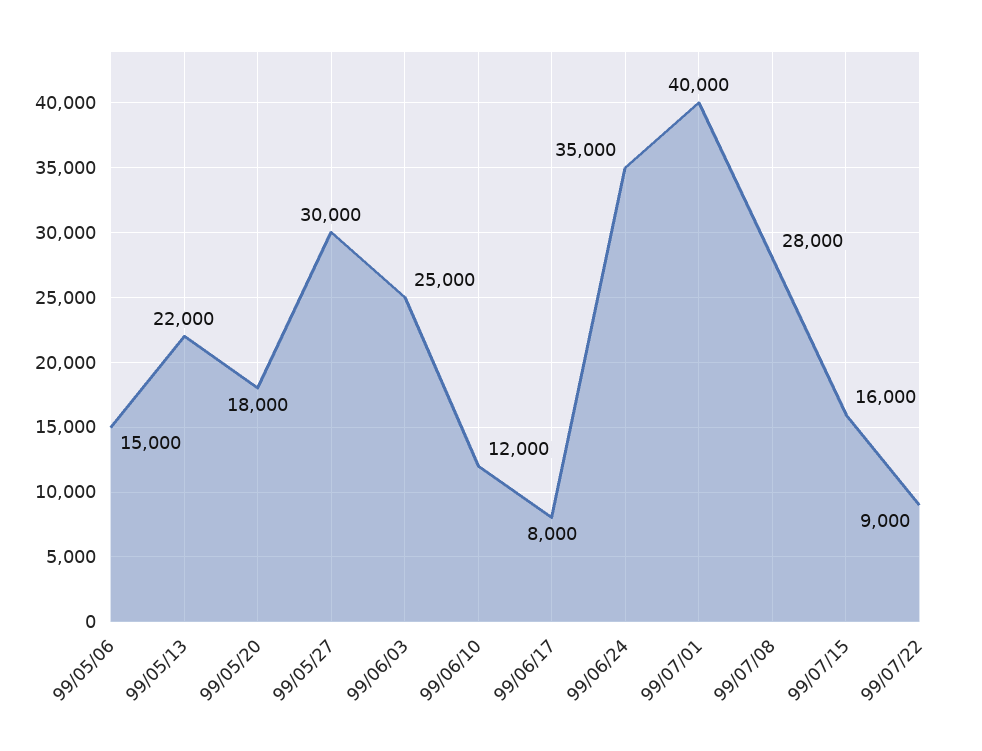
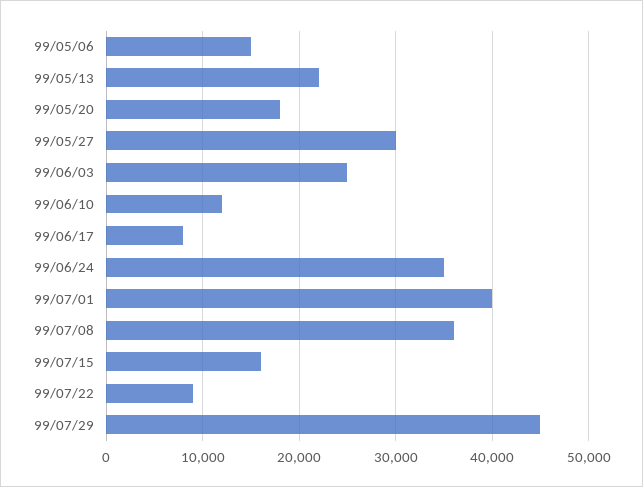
99/07/08: 28000 -> 36000
99/07/29: none -> 45000

